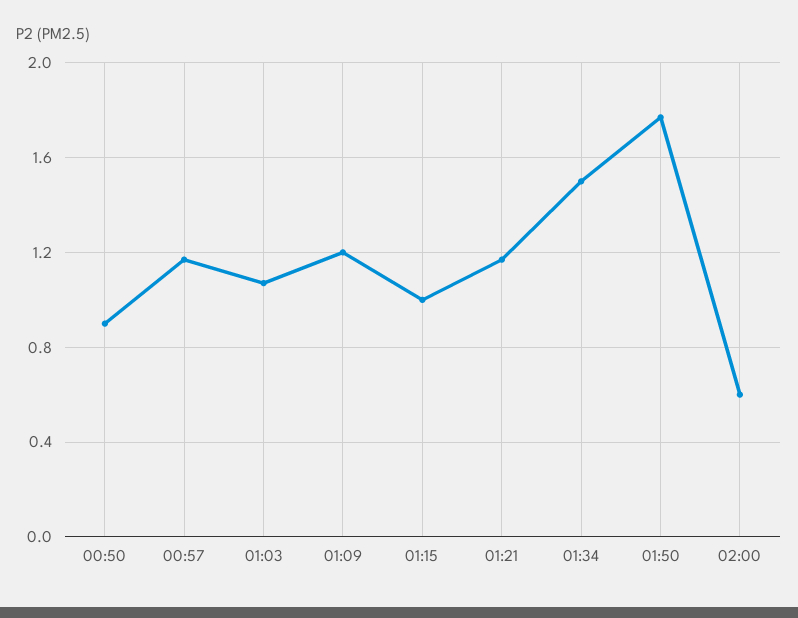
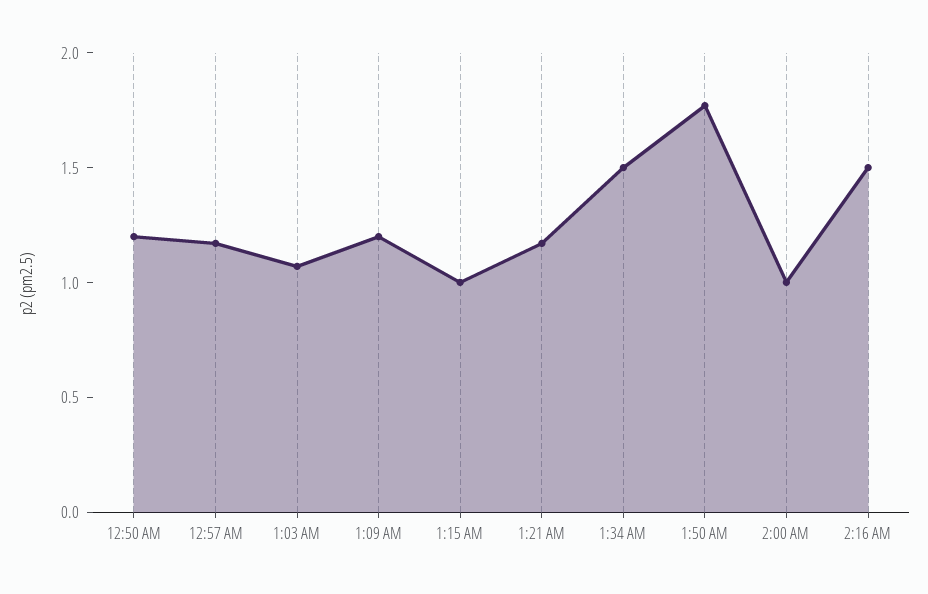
00:50: 0.9 -> 1.2
02:00: 0.6 -> 1
2:16 AM: none -> 1.5

